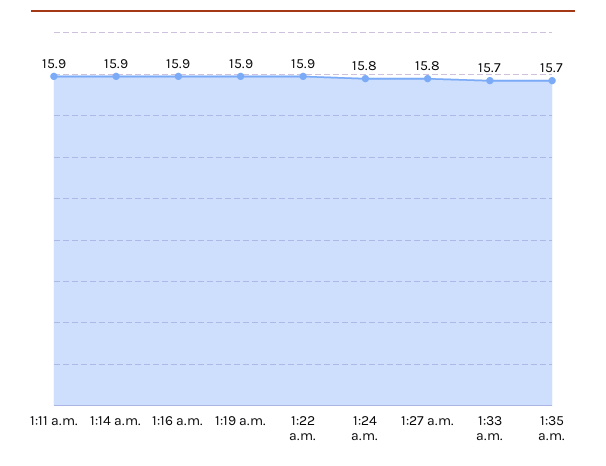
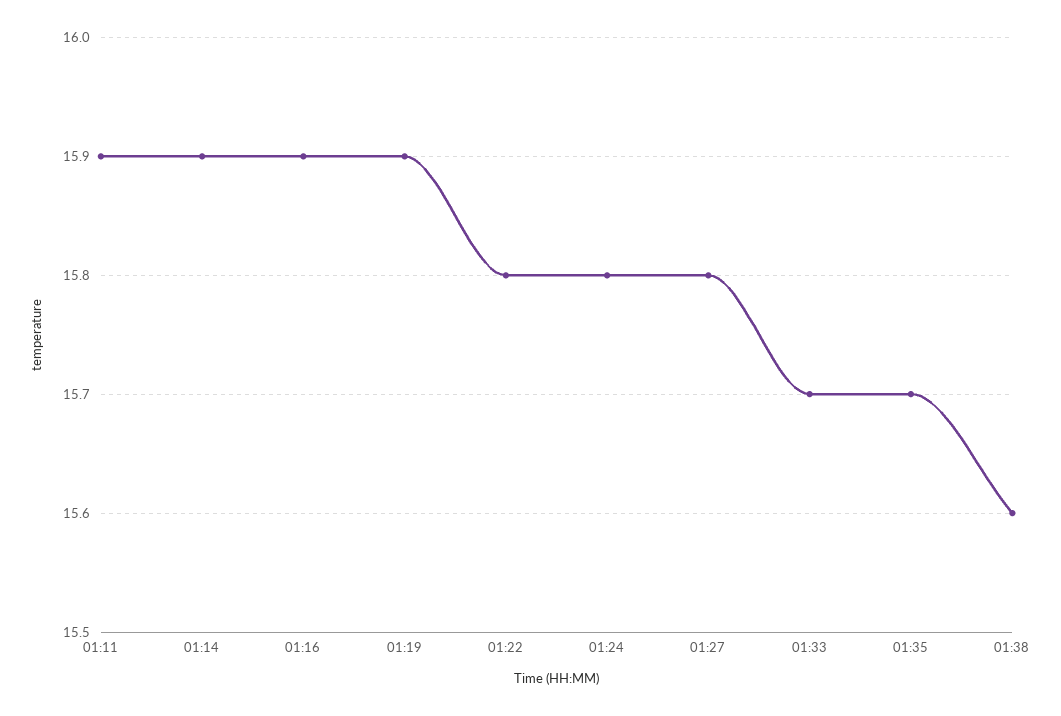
1:22 a.m.: 15.9 -> 15.8
01:38: none -> 15.6

